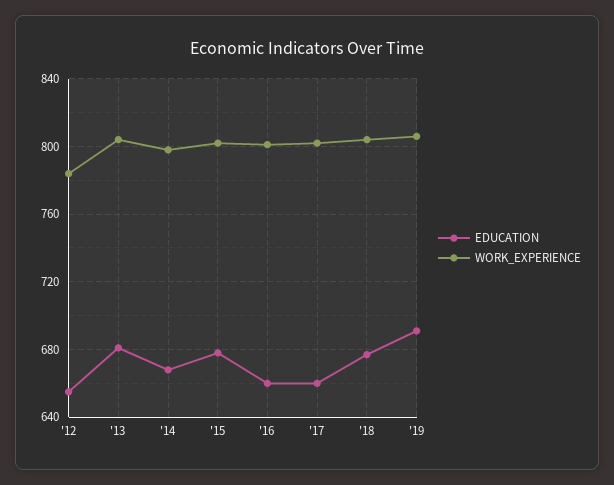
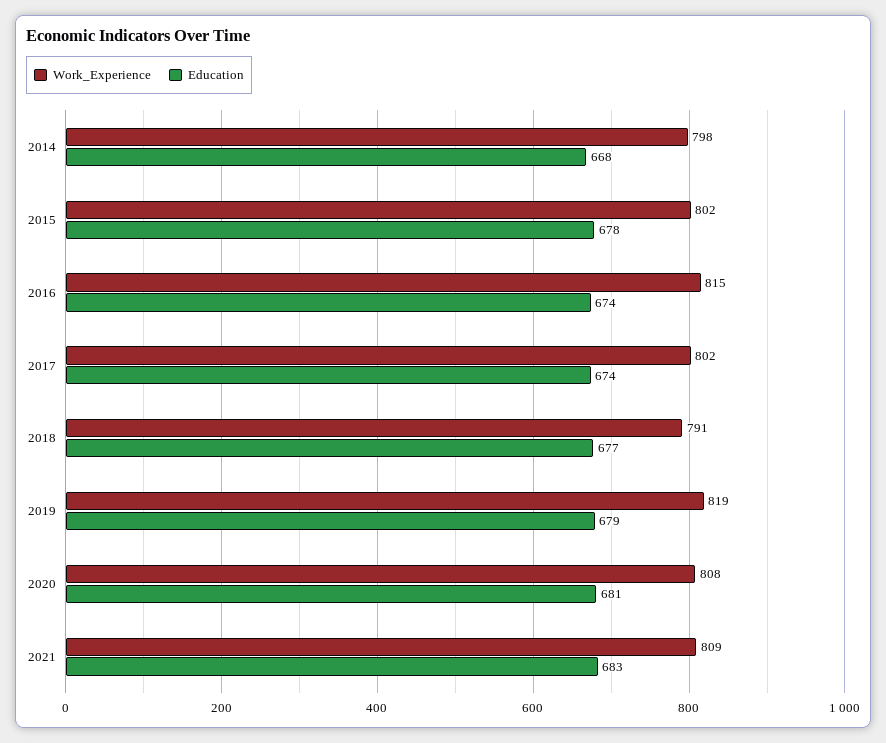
EDUCATION, '12: 655 -> none
WORK_EXPERIENCE, '12: 785 -> none
EDUCATION, '13: 680 -> none
WORK_EXPERIENCE, '13: 805 -> none
EDUCATION, '16: 660 -> 674
WORK_EXPERIENCE, '16: 800 -> 815
EDUCATION, '17: 660 -> 674
WORK_EXPERIENCE, '18: 805 -> 791
EDUCATION, '19: 690 -> 679
WORK_EXPERIENCE, '19: 805 -> 819
WORK_EXPERIENCE, 2020: none -> 808
EDUCATION, 2020: none -> 681
WORK_EXPERIENCE, 2021: none -> 809
EDUCATION, 2021: none -> 683

